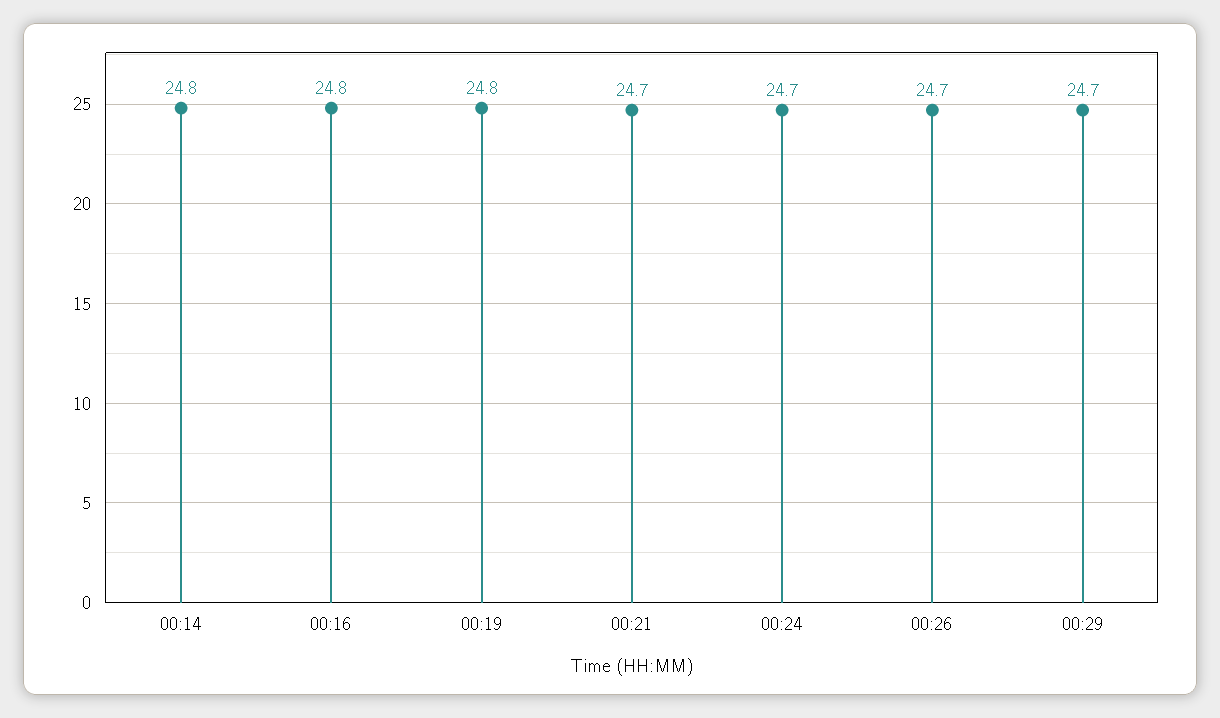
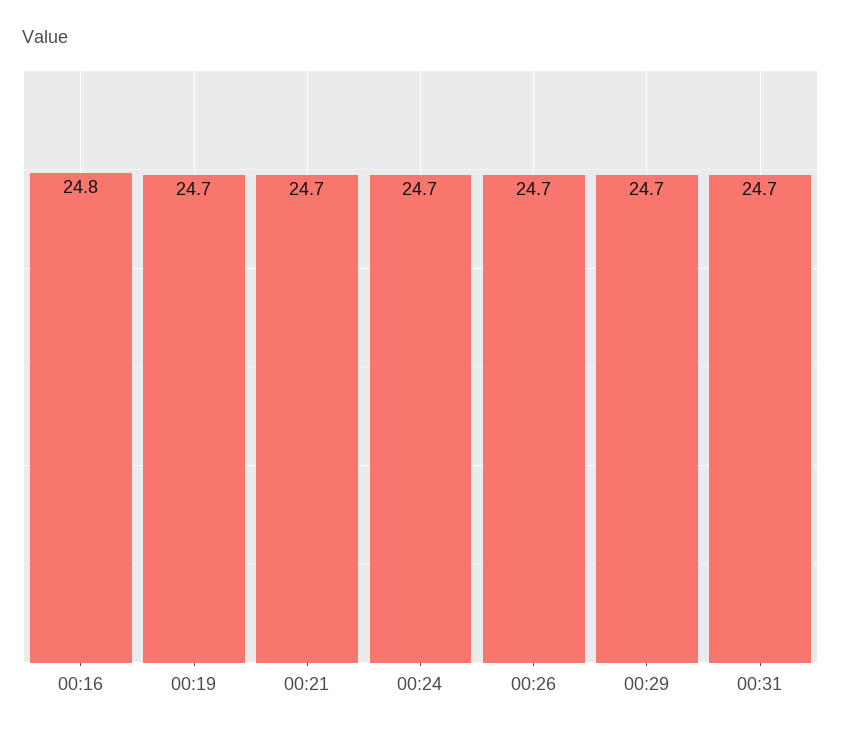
00:14: 24.8 -> none
00:19: 24.8 -> 24.7
00:31: none -> 24.7

